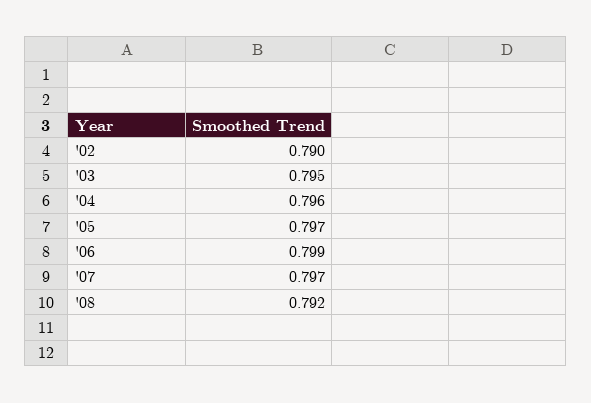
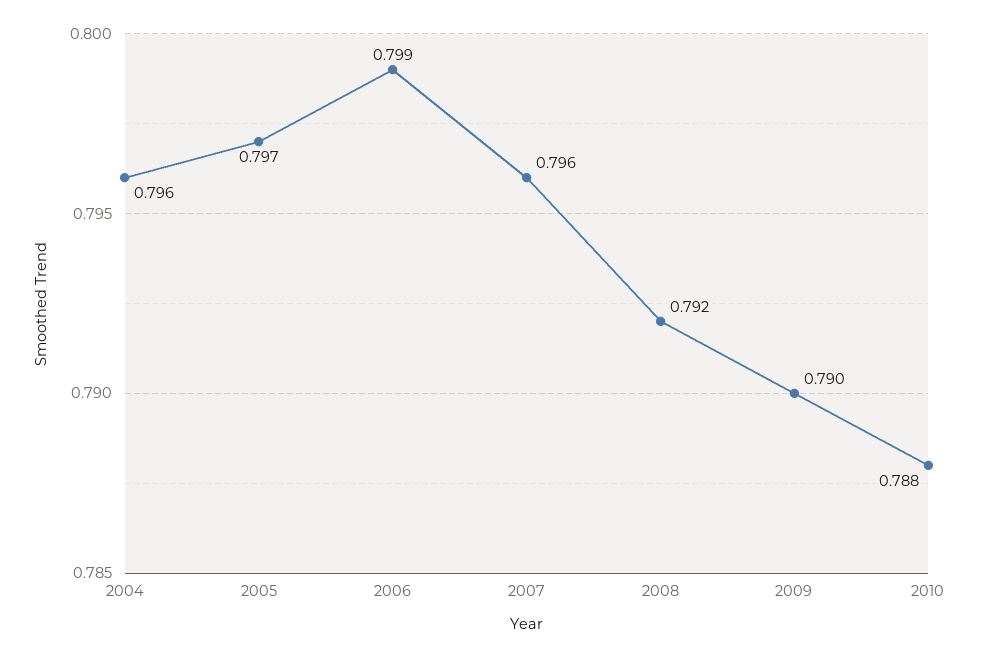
'02: 0.79 -> none
'03: 0.795 -> none
'07: 0.797 -> 0.796
2009: none -> 0.79
2010: none -> 0.788

